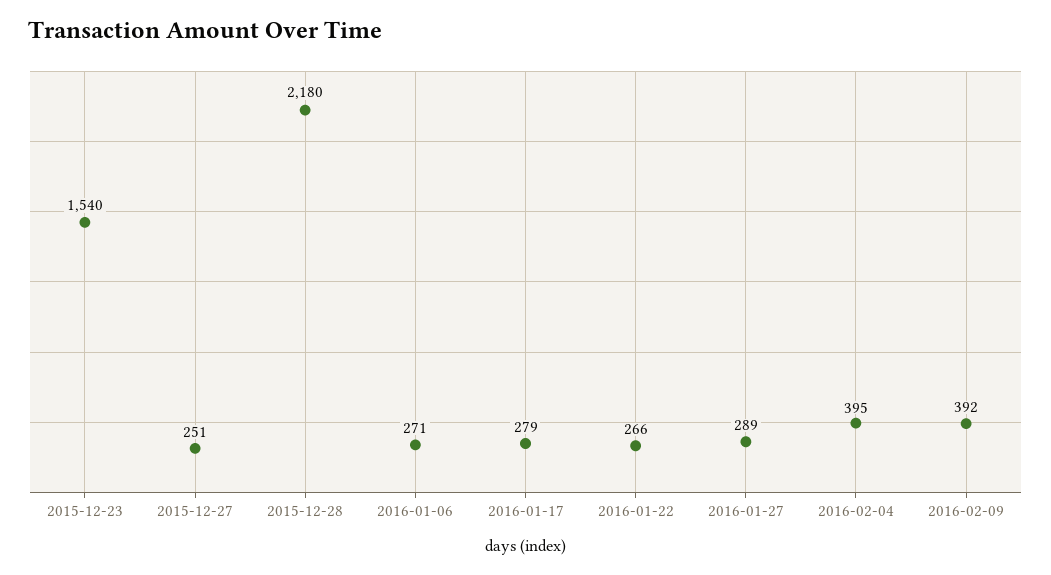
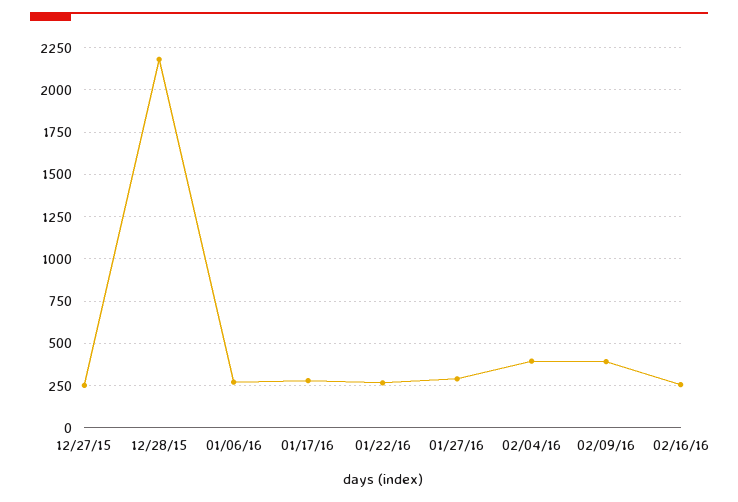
2015-12-23: 1540 -> none
02/16/16: none -> 250

